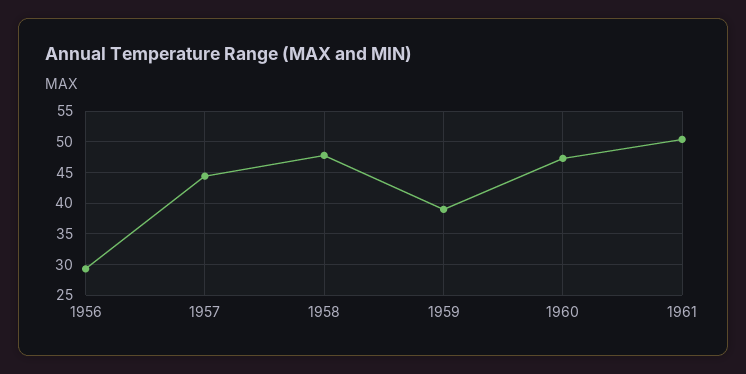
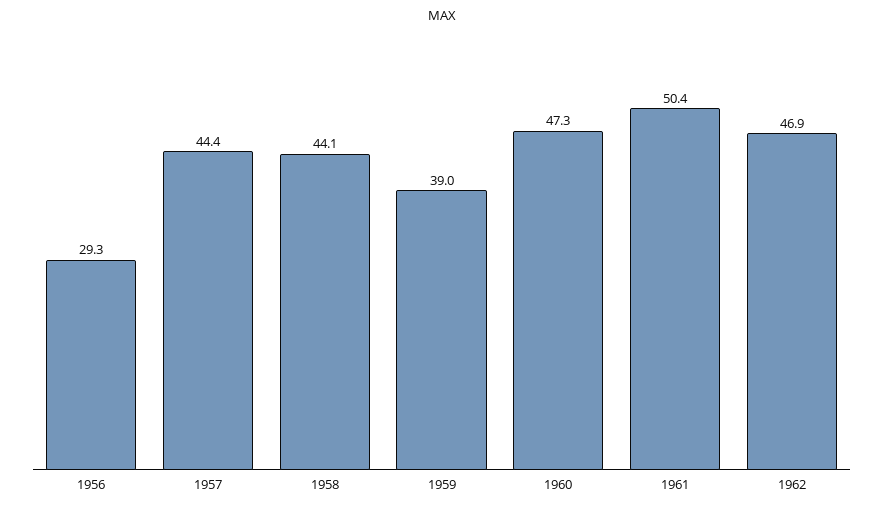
1958: 48 -> 44.1
1962: none -> 46.9

